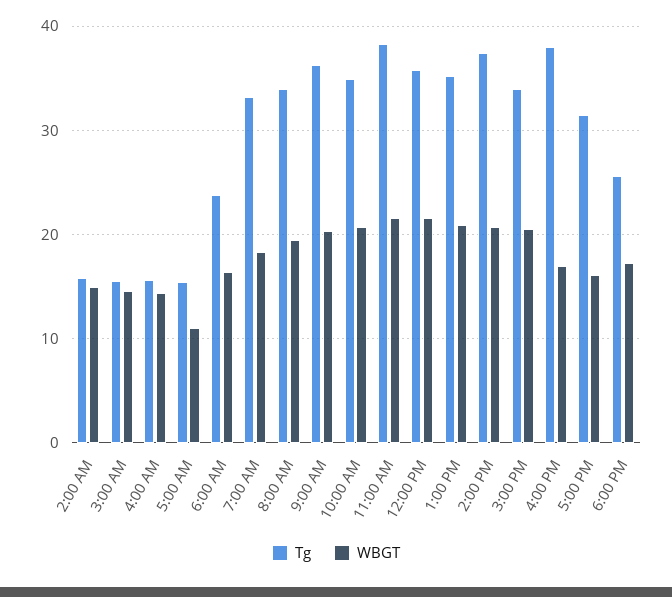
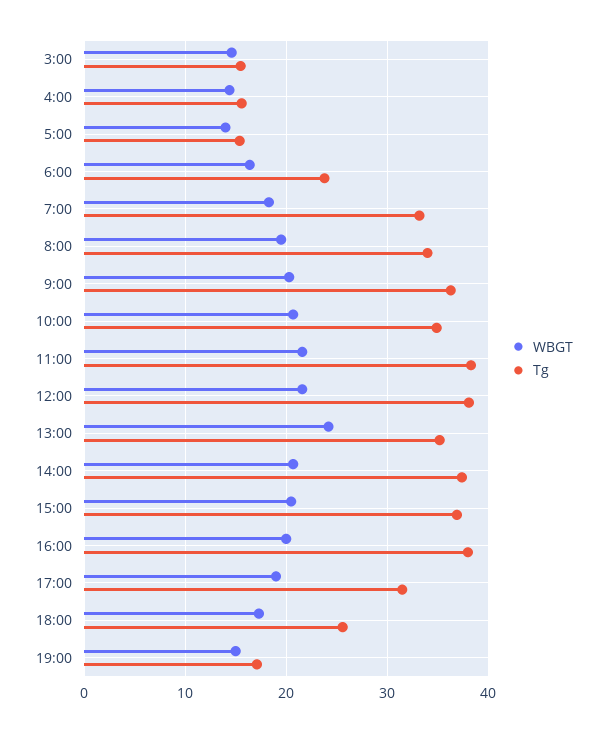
Tg, 2:00 AM: 16 -> none
WBGT, 2:00 AM: 15 -> none
WBGT, 5:00 AM: 11 -> 14
Tg, 12:00 PM: 36 -> 38
WBGT, 1:00 PM: 21 -> 24
Tg, 3:00 PM: 34 -> 37
WBGT, 4:00 PM: 17 -> 20
WBGT, 5:00 PM: 16 -> 19
WBGT, 19:00: none -> 15
Tg, 19:00: none -> 17

